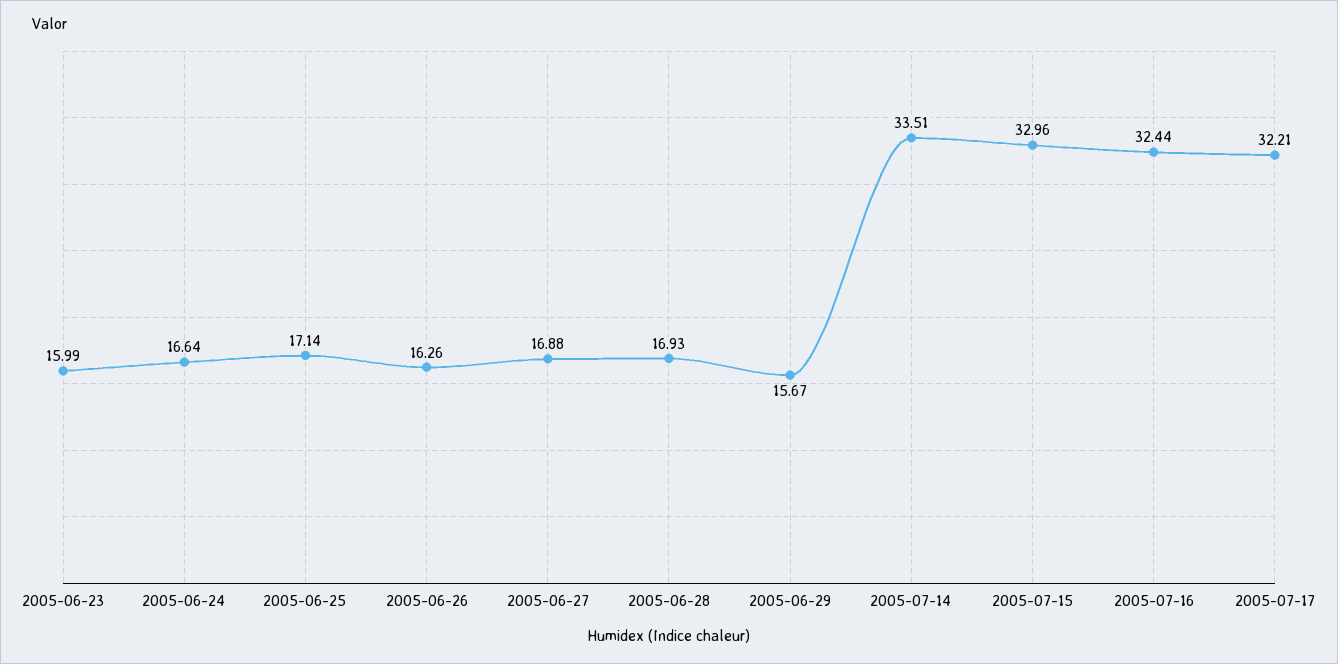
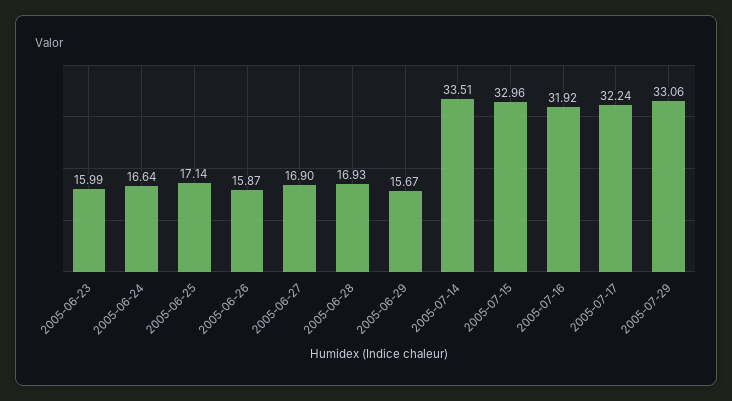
2005-06-26: 16.26 -> 15.87
2005-06-27: 16.88 -> 16.9
2005-07-16: 32.44 -> 31.92
2005-07-17: 32.21 -> 32.24
2005-07-29: none -> 33.06

